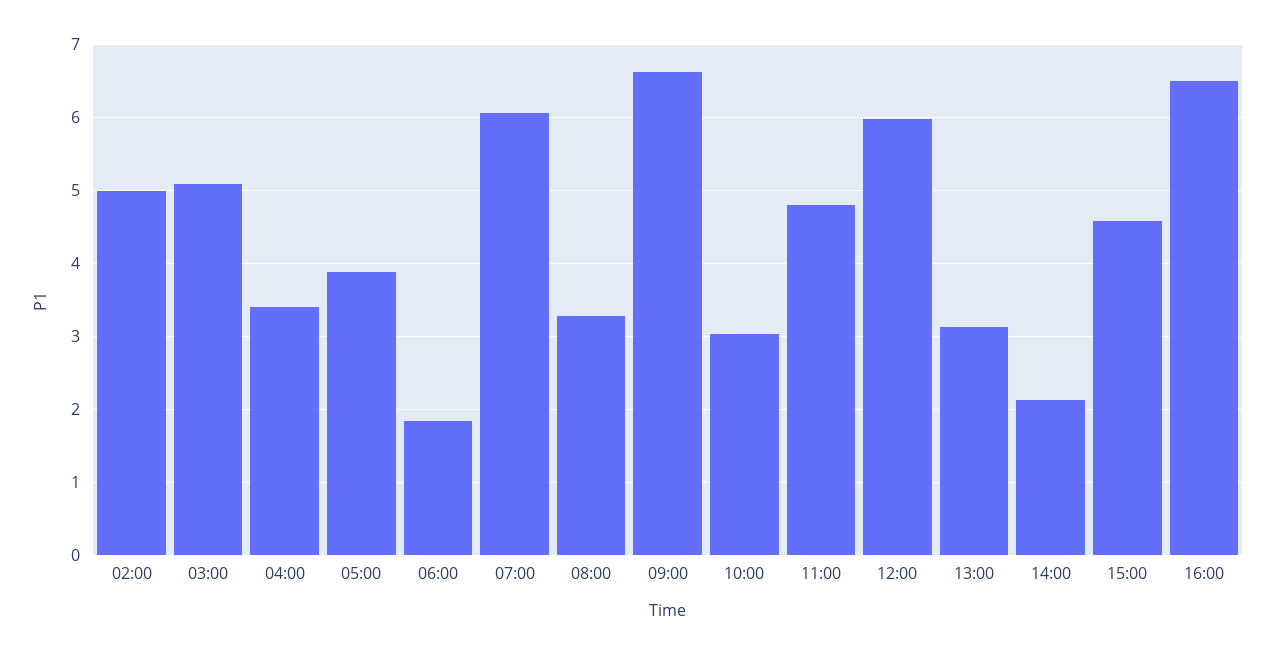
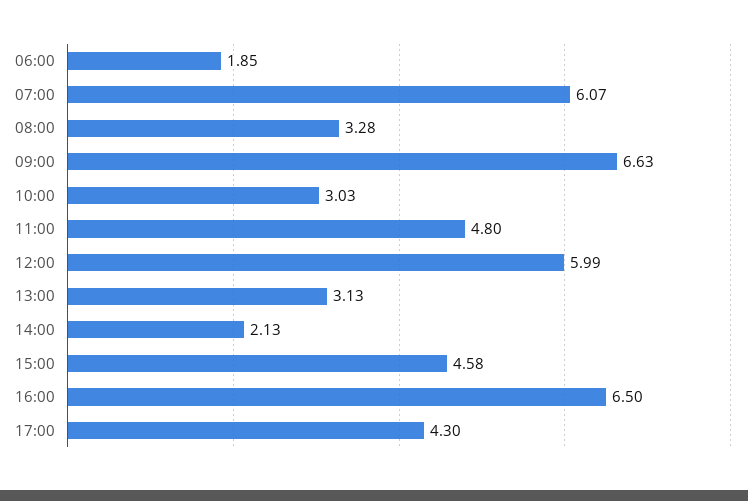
02:00: 5 -> none
03:00: 5.1 -> none
04:00: 3.4 -> none
05:00: 3.9 -> none
17:00: none -> 4.3

